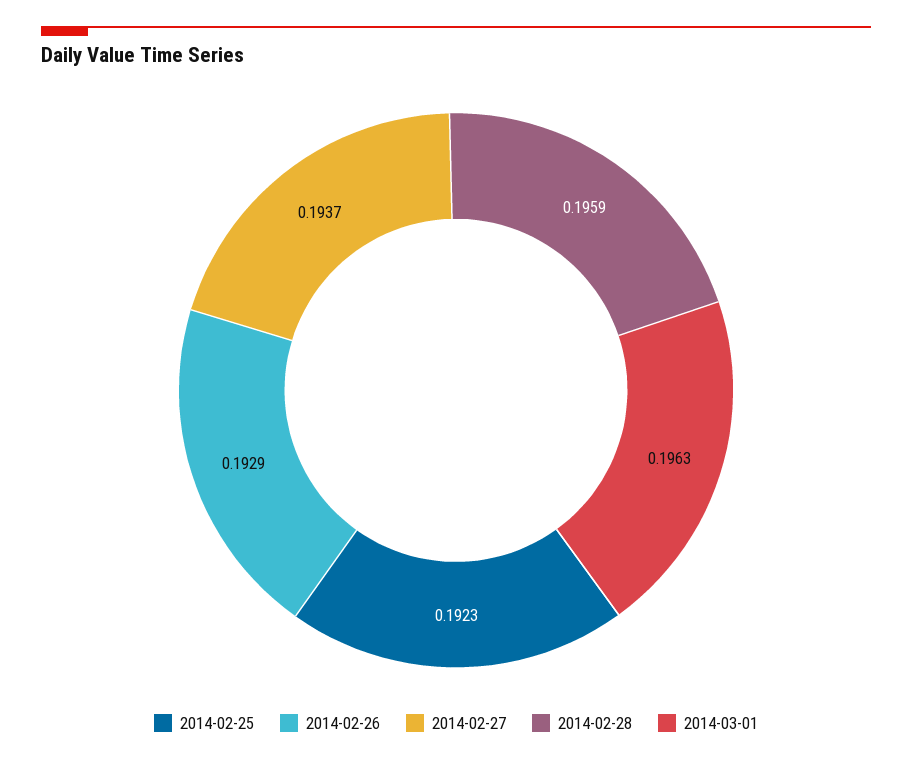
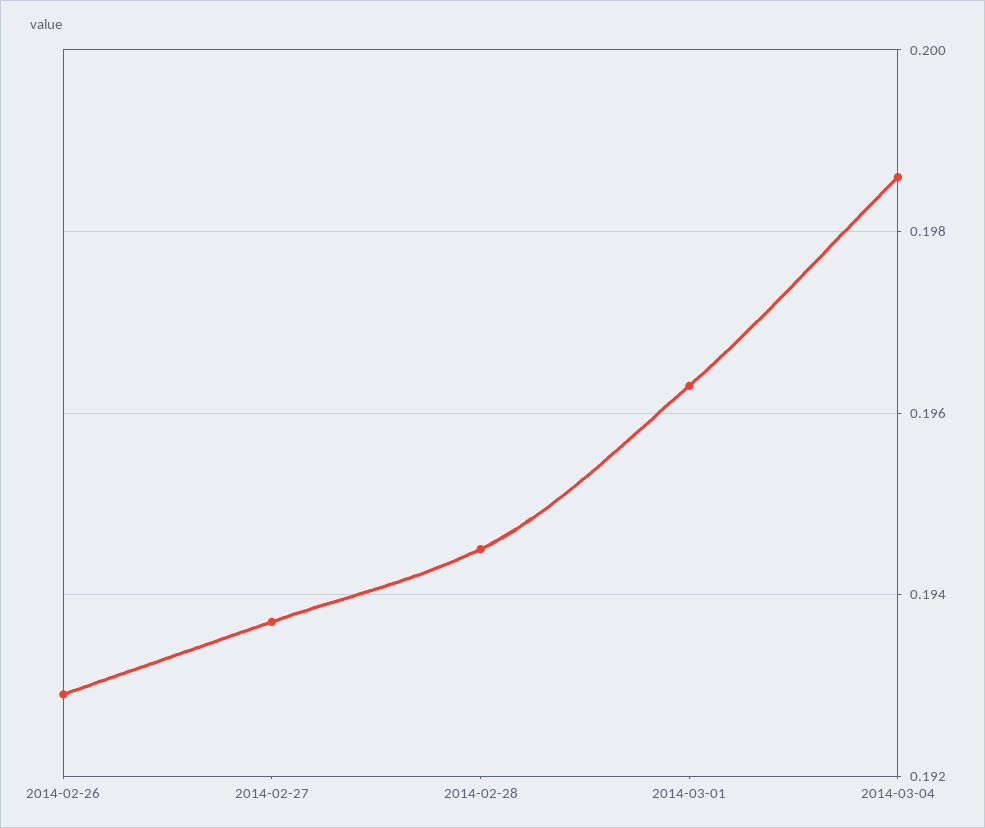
2014-02-25: 0.1923 -> none
2014-02-28: 0.1959 -> 0.1945
2014-03-04: none -> 0.1985

